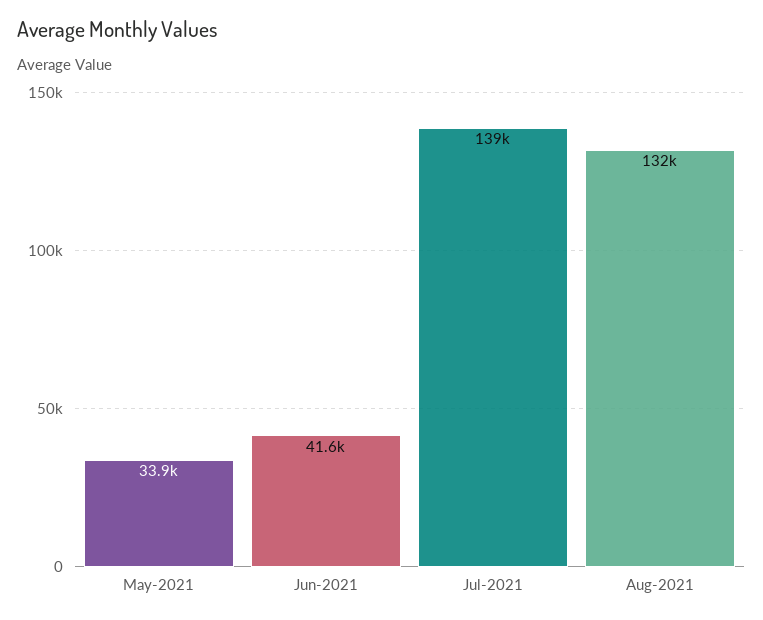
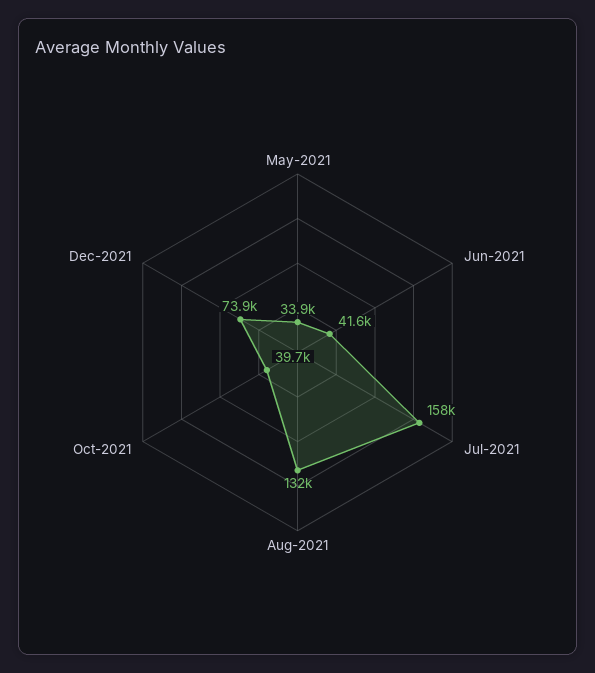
Jul-2021: 139000 -> 158000
Oct-2021: none -> 39700
Dec-2021: none -> 73900

